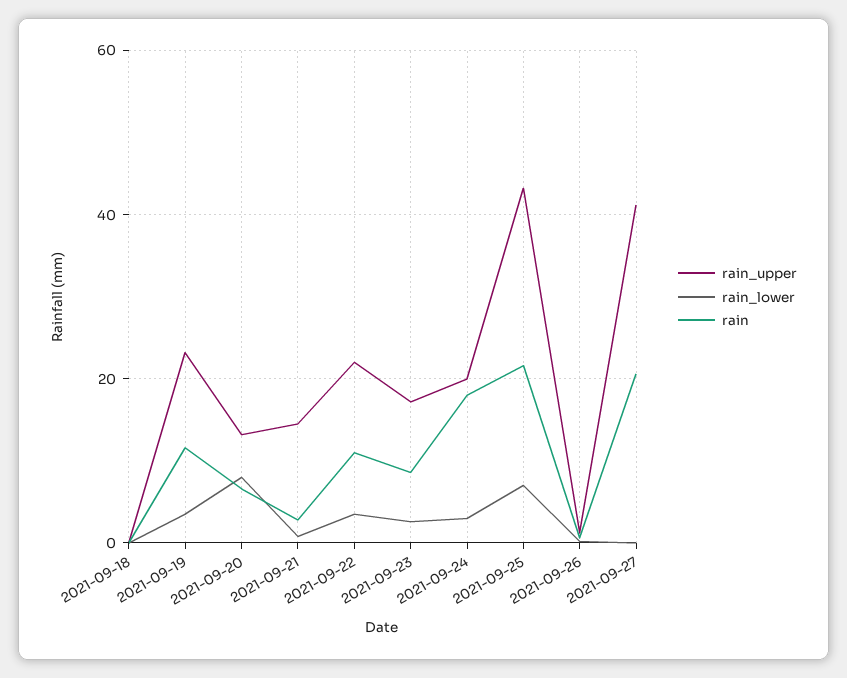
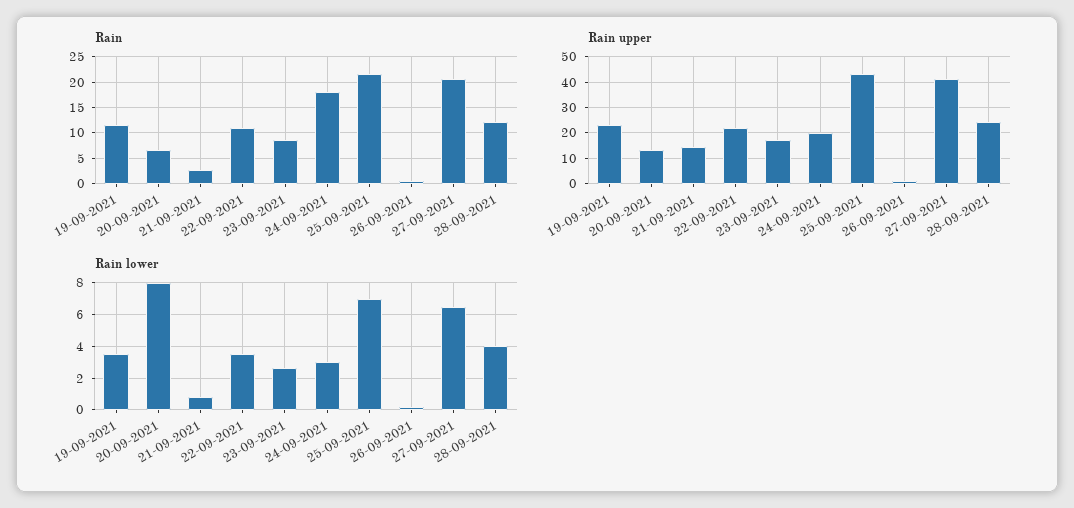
rain_upper, 2021-09-18: 0 -> none
rain_lower, 2021-09-18: 0 -> none
rain, 2021-09-18: 0 -> none
rain_lower, 2021-09-27: 0 -> 6.5
rain, 28-09-2021: none -> 12.5
rain_upper, 28-09-2021: none -> 25
rain_lower, 28-09-2021: none -> 4

